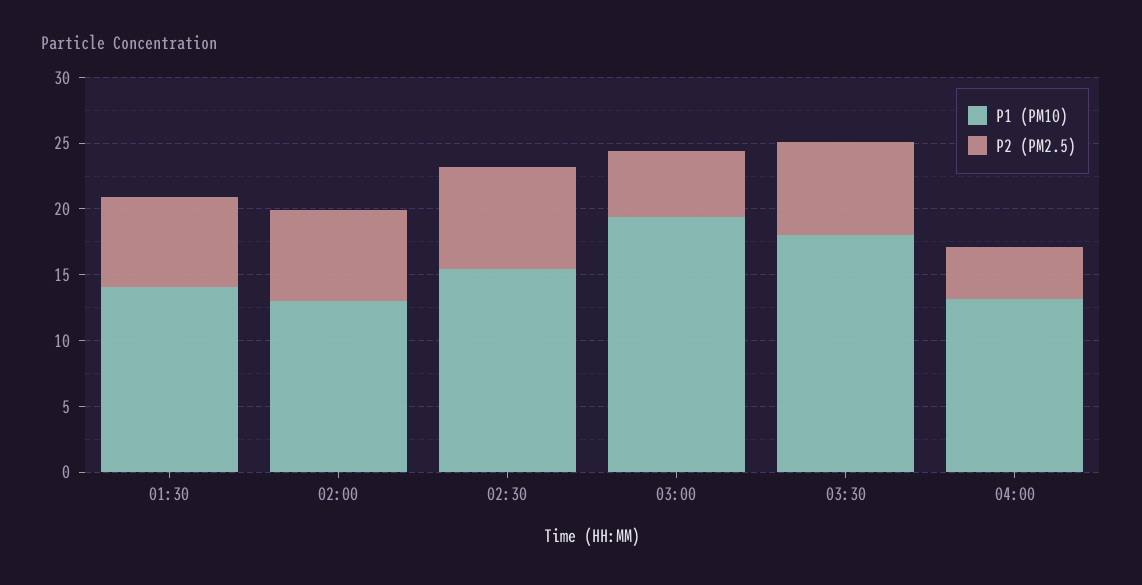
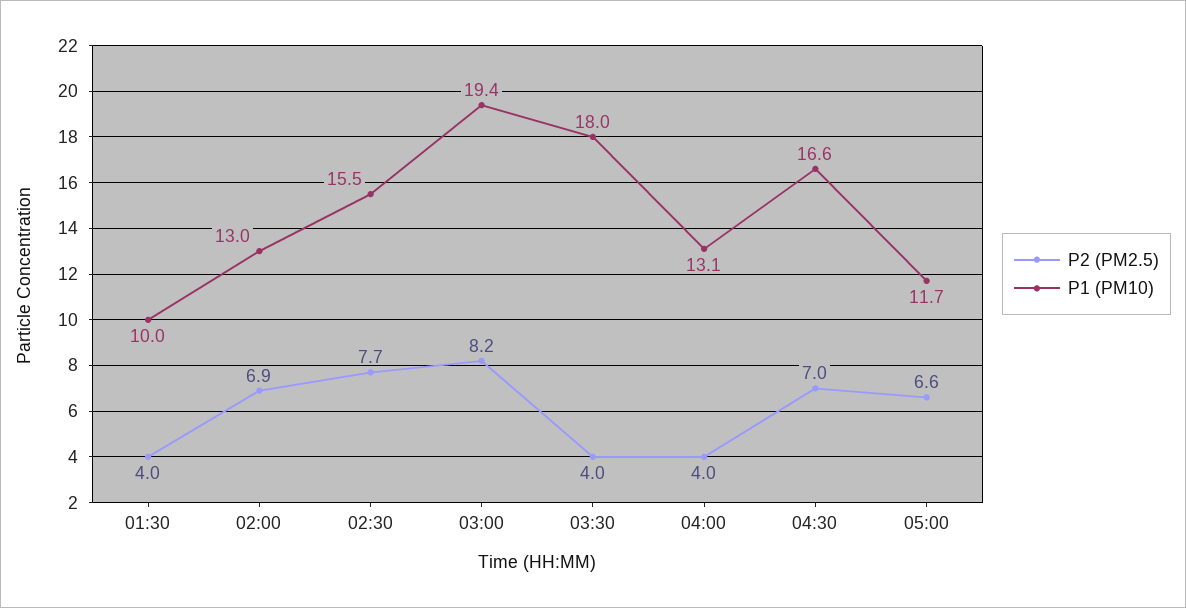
P1 (PM10), 01:30: 14 -> 10
P2 (PM2.5), 01:30: 7 -> 4
P2 (PM2.5), 03:00: 5 -> 8.2
P2 (PM2.5), 03:30: 7 -> 4
P2 (PM2.5), 04:30: none -> 7
P1 (PM10), 04:30: none -> 16.6
P2 (PM2.5), 05:00: none -> 6.6
P1 (PM10), 05:00: none -> 11.7

